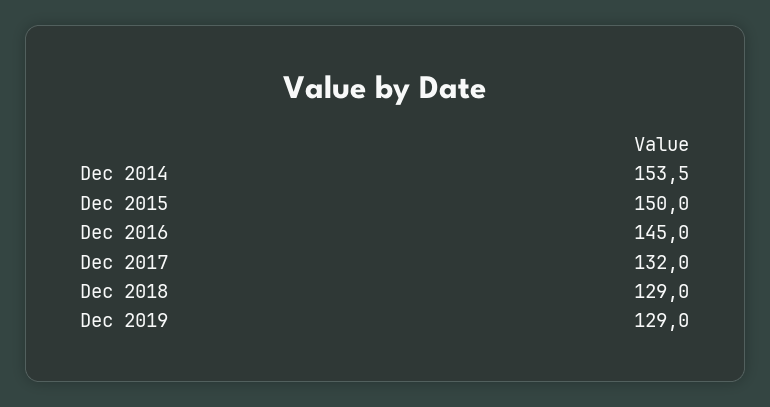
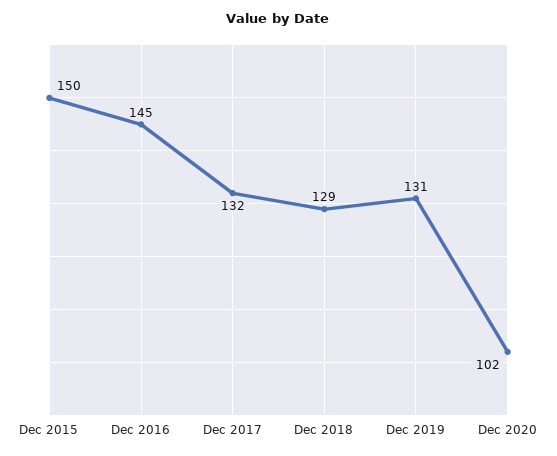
Dec 2014: 153.5 -> none
Dec 2019: 129 -> 131
Dec 2020: none -> 102

